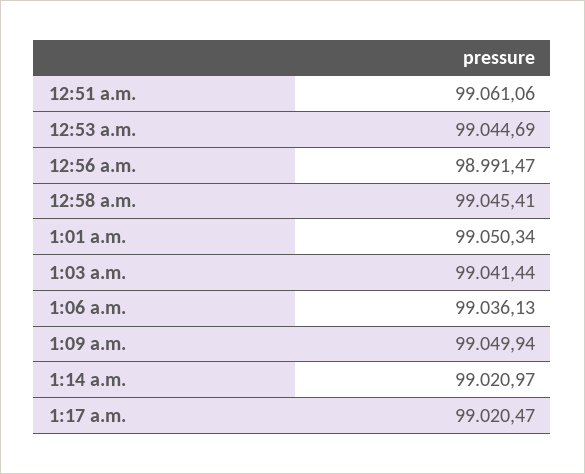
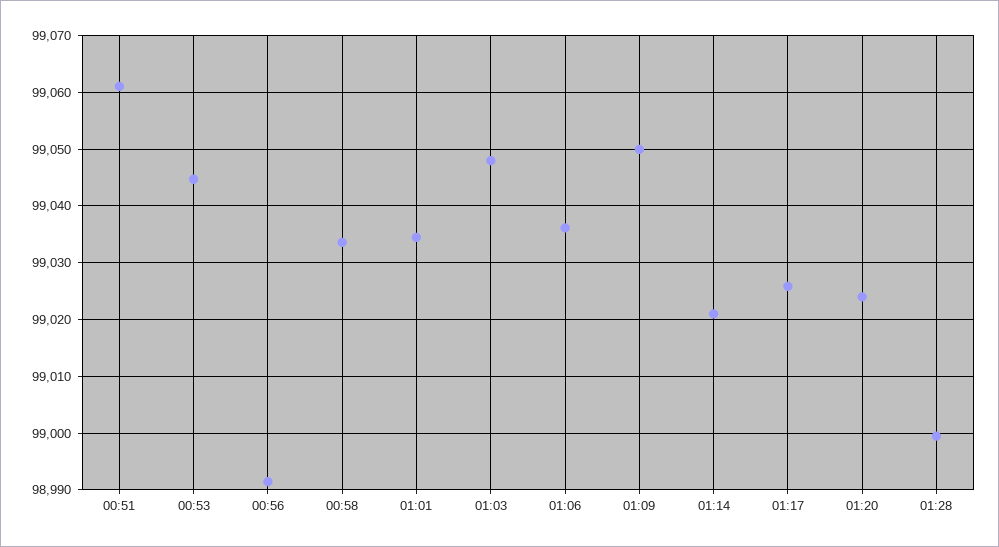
12:58 a.m.: 99045.41 -> 99034
1:01 a.m.: 99050.34 -> 99034
1:03 a.m.: 99041.44 -> 99048
1:17 a.m.: 99020.47 -> 99026
01:20: none -> 99024
01:28: none -> 99000

